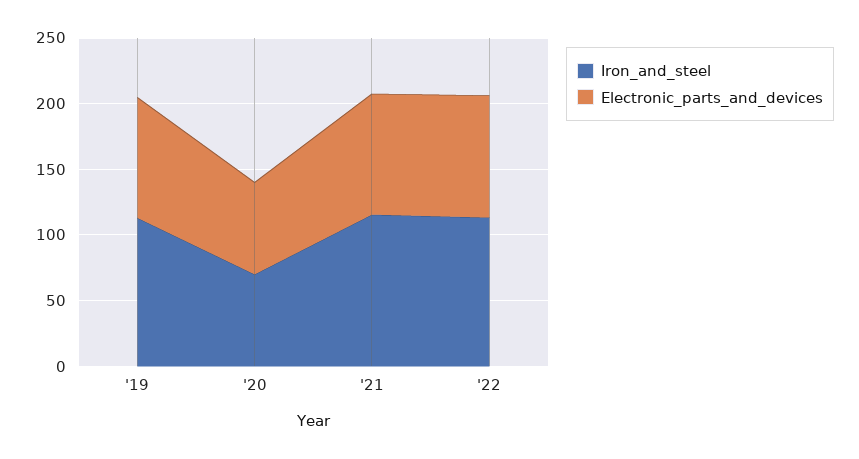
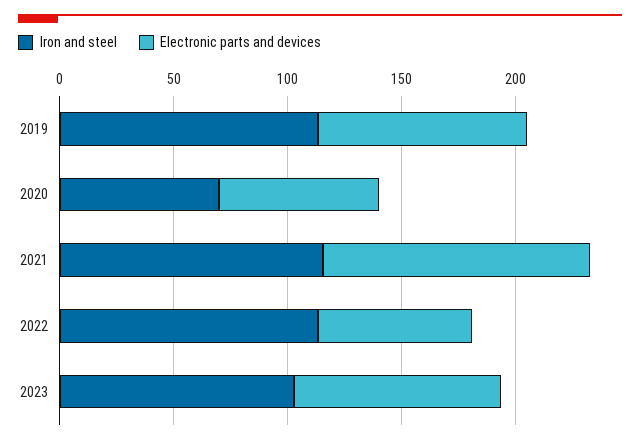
Electronic_parts_and_devices, '21: 90 -> 120
Electronic_parts_and_devices, '22: 90 -> 70
Iron_and_steel, 2023: none -> 100
Electronic_parts_and_devices, 2023: none -> 90

